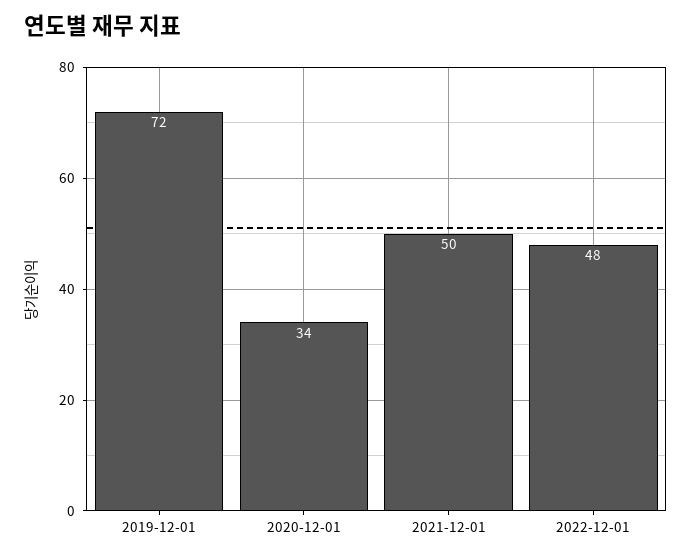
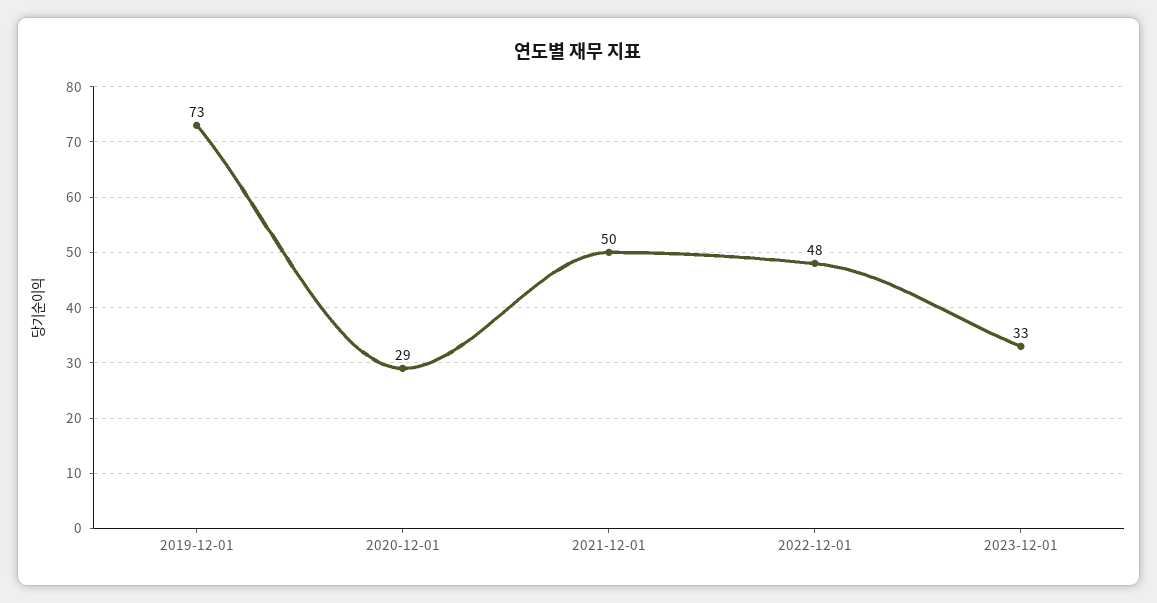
2019-12-01: 72 -> 73
2020-12-01: 34 -> 29
2023-12-01: none -> 33

